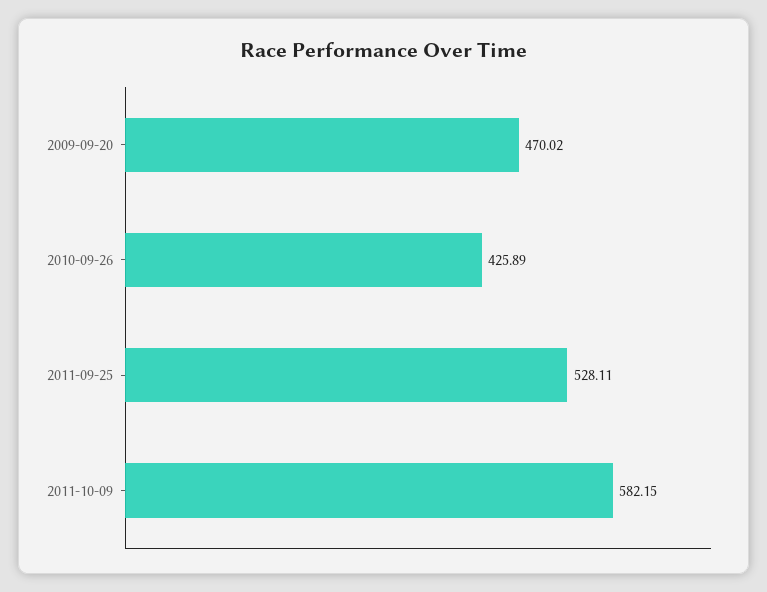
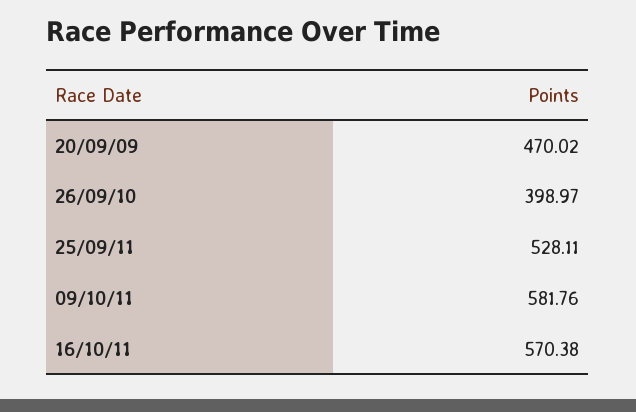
2010-09-26: 425.89 -> 398.97
2011-10-09: 582.15 -> 581.76
16/10/11: none -> 570.38

